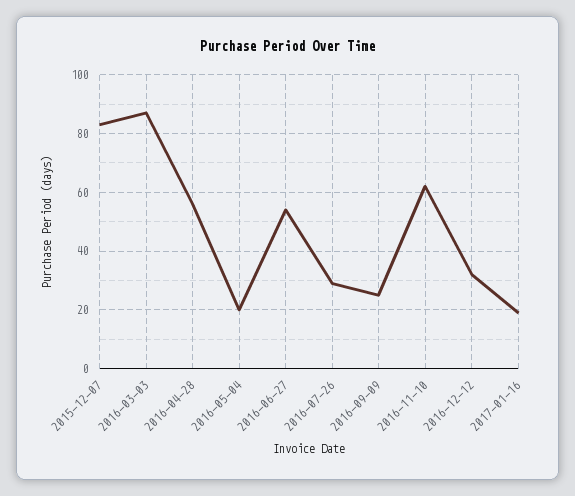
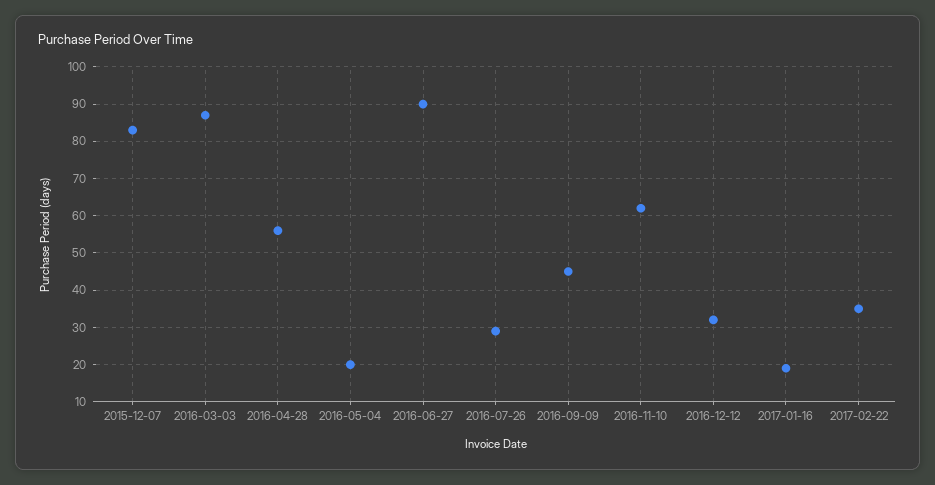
2016-06-27: 55 -> 90
2016-09-09: 25 -> 45
2017-02-22: none -> 35

